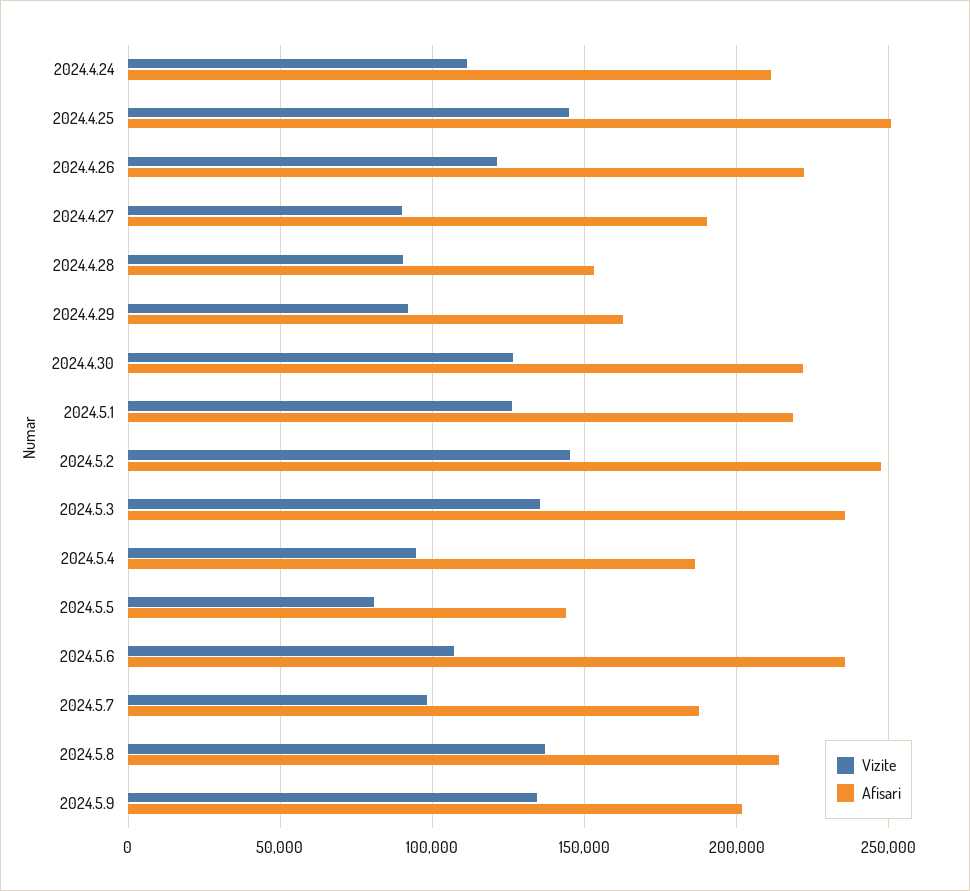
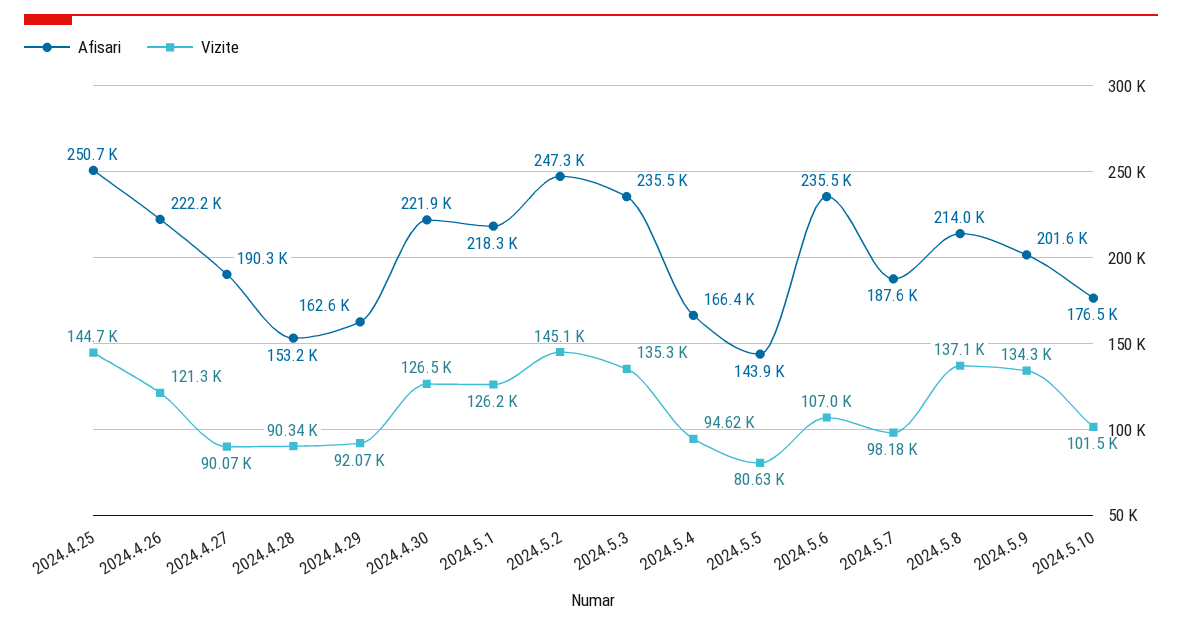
Vizite, 2024.4.24: 110000 -> none
Afisari, 2024.4.24: 210000 -> none
Afisari, 2024.5.4: 185000 -> 166400
Afisari, 2024.5.10: none -> 176500
Vizite, 2024.5.10: none -> 101500

